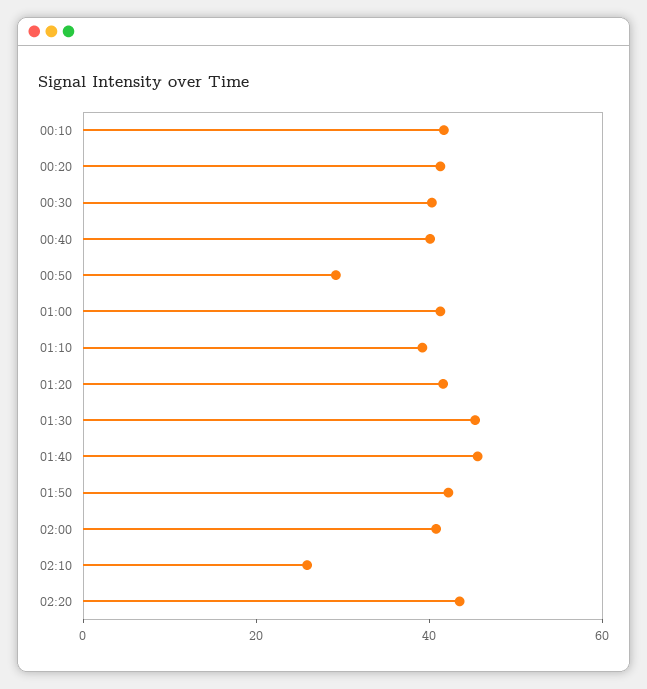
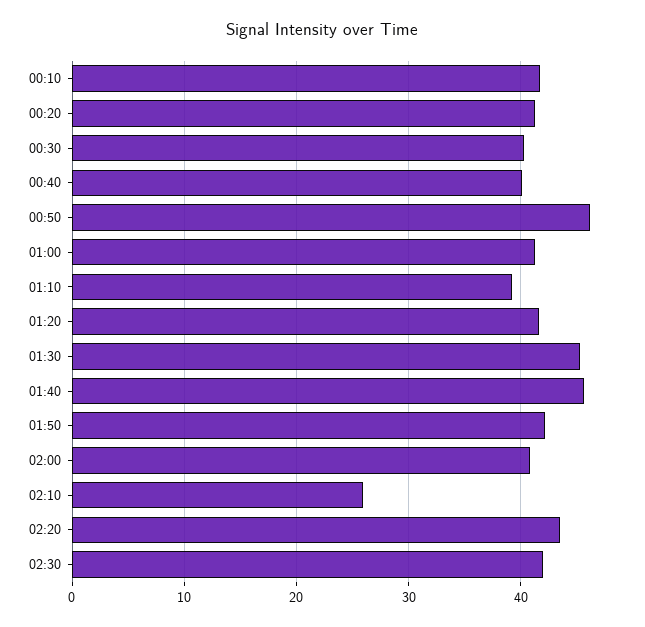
00:50: 30 -> 46
02:30: none -> 42

